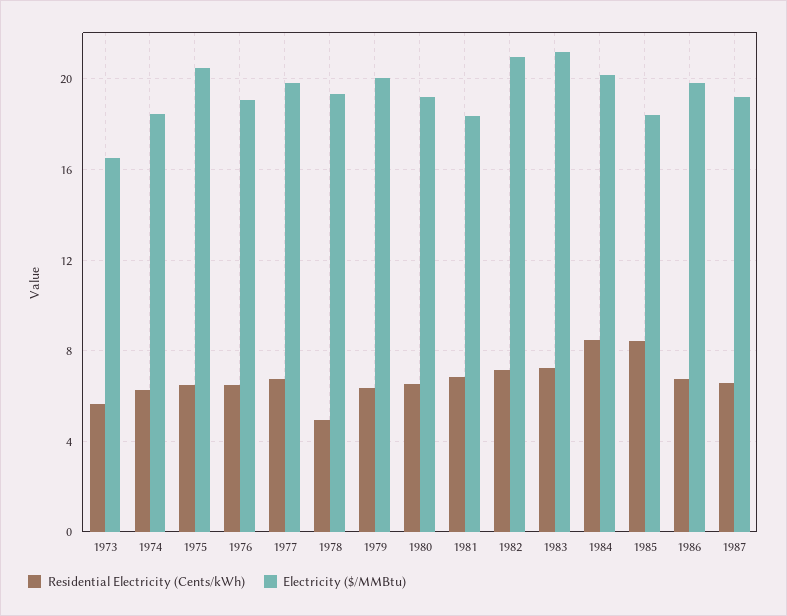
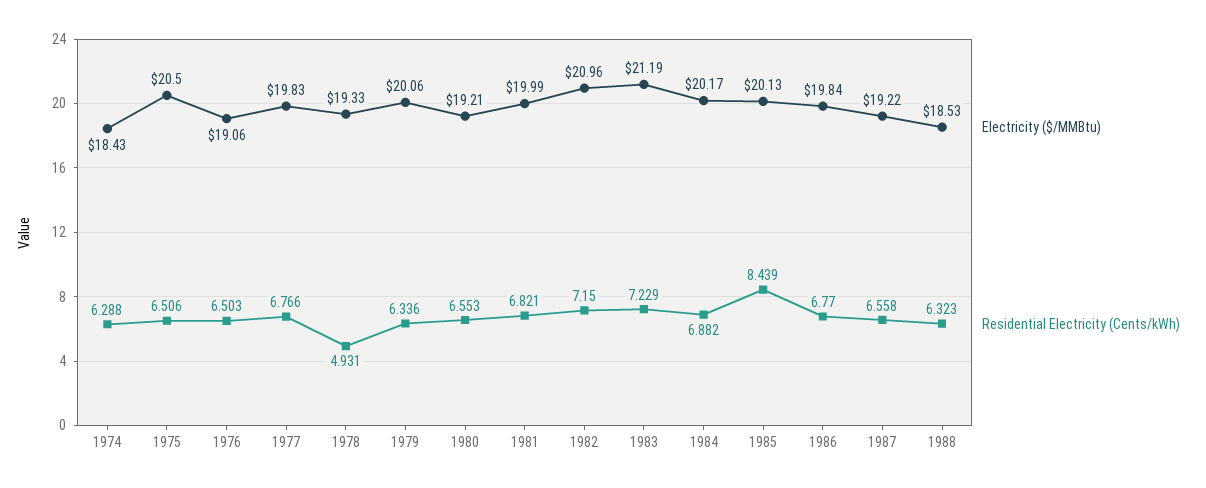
Residential Electricity (Cents/kWh), 1973: 5.5 -> none
Electricity ($/MMBtu), 1973: 16.5 -> none
Electricity ($/MMBtu), 1981: 18.5 -> 19.99
Residential Electricity (Cents/kWh), 1984: 8.5 -> 6.882
Electricity ($/MMBtu), 1985: 18.5 -> 20.13
Electricity ($/MMBtu), 1988: none -> 18.53
Residential Electricity (Cents/kWh), 1988: none -> 6.323

